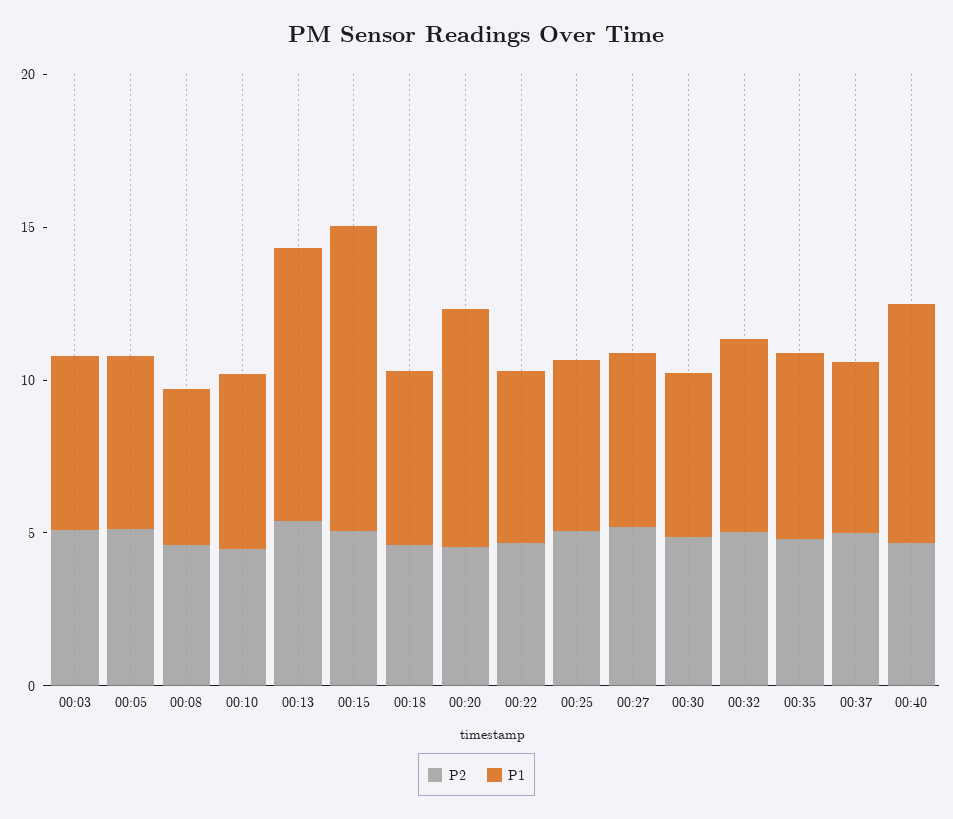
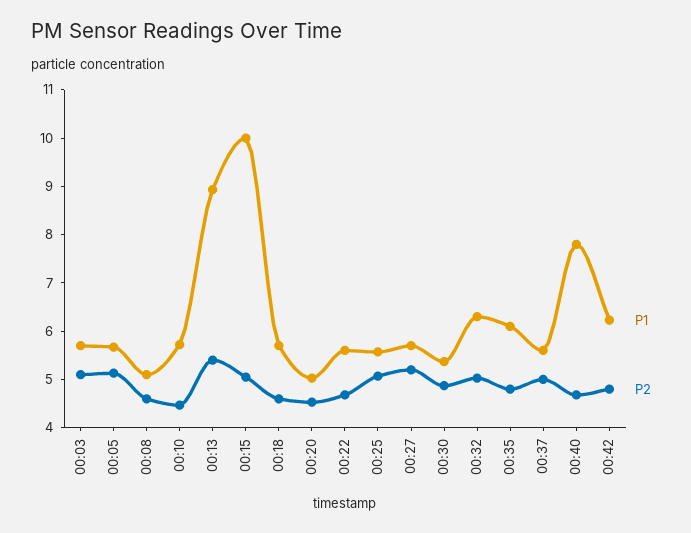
P1, 00:20: 8 -> 5
P1, 00:42: none -> 6.2
P2, 00:42: none -> 4.8

